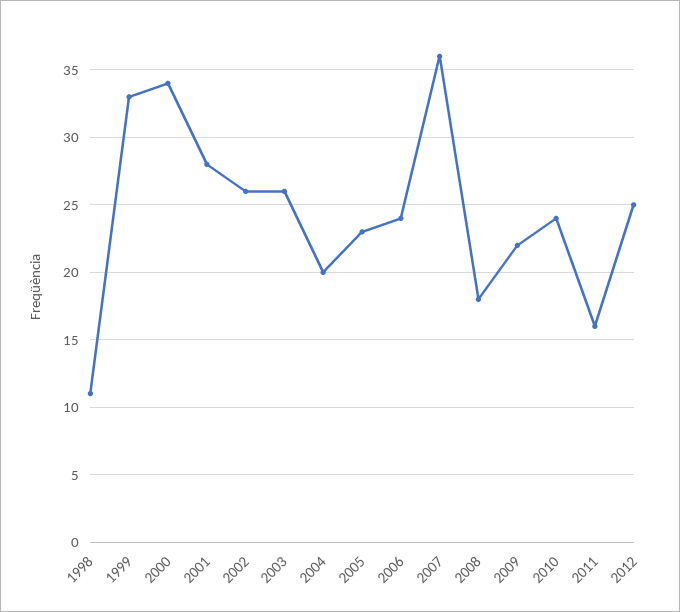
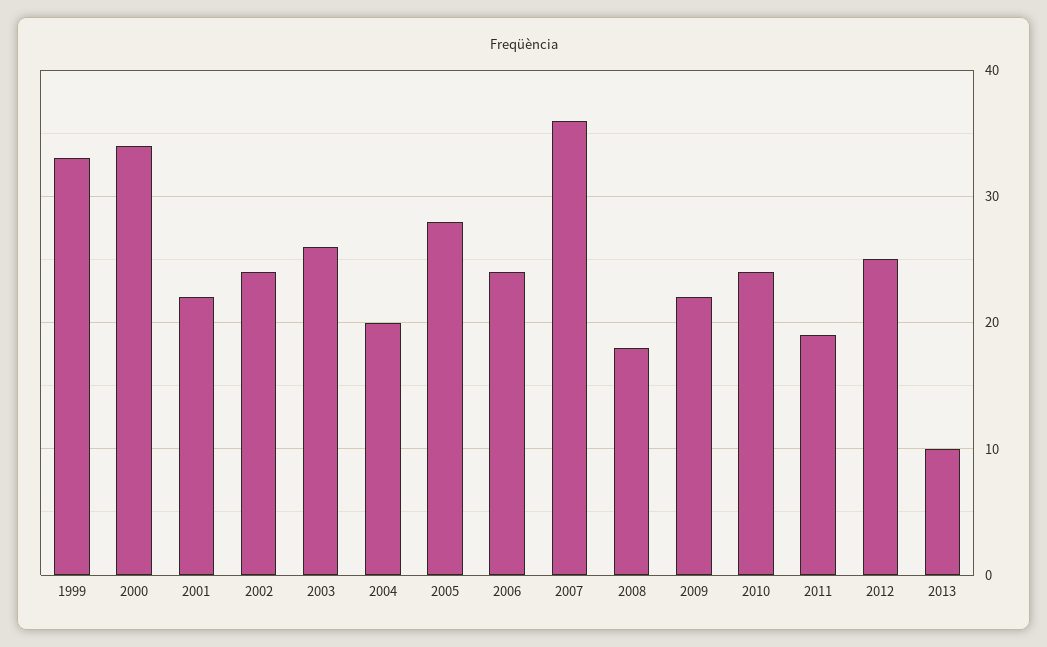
1998: 11 -> none
2001: 28 -> 22
2002: 26 -> 24
2005: 23 -> 28
2011: 16 -> 19
2013: none -> 10

